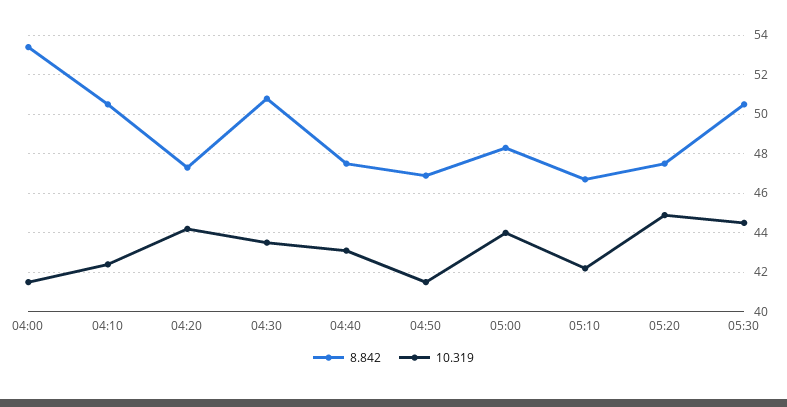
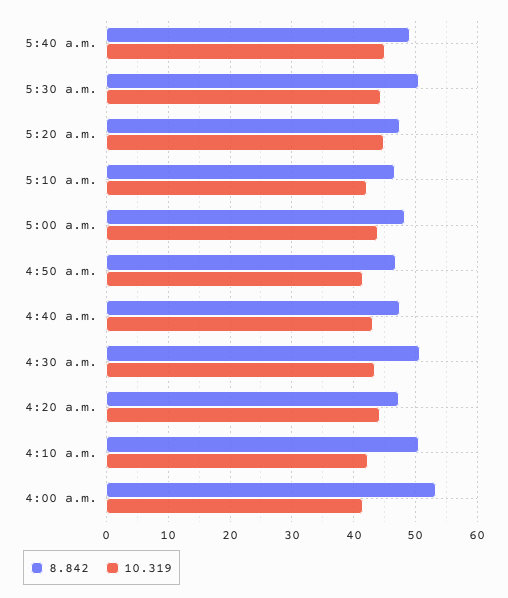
8.842, 5:40 a.m.: none -> 49
10.319, 5:40 a.m.: none -> 45

